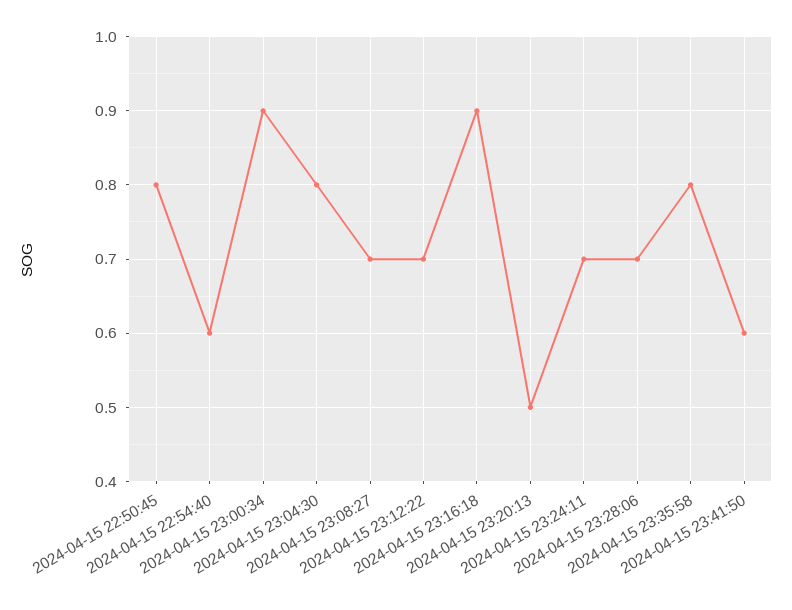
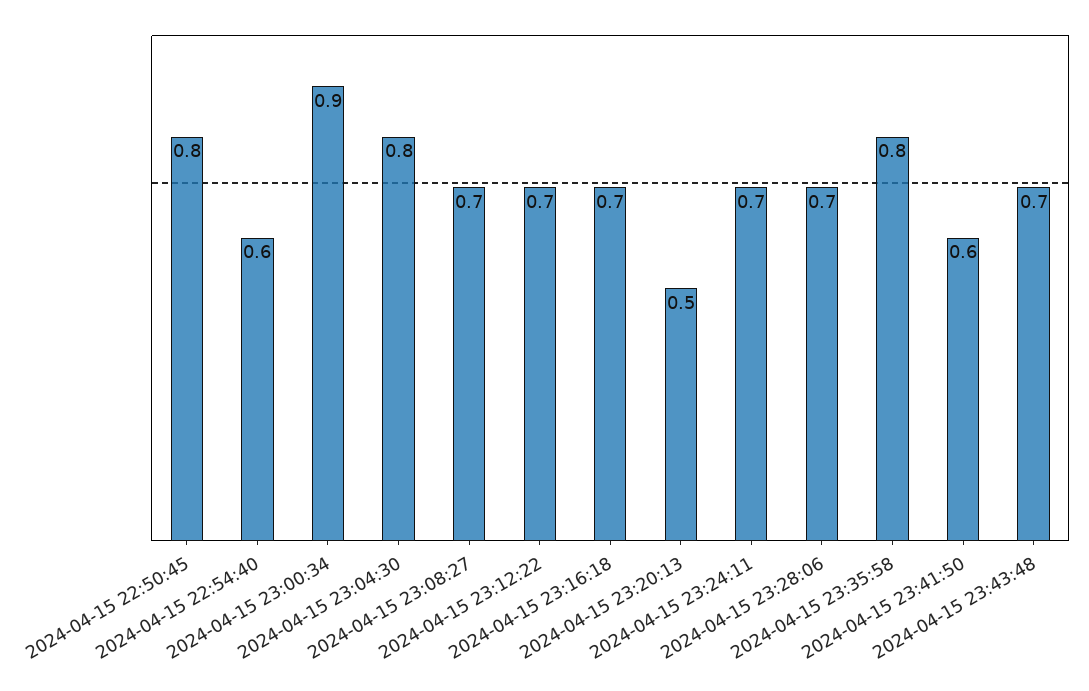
2024-04-15 23:16:18: 0.9 -> 0.7
2024-04-15 23:43:48: none -> 0.7

